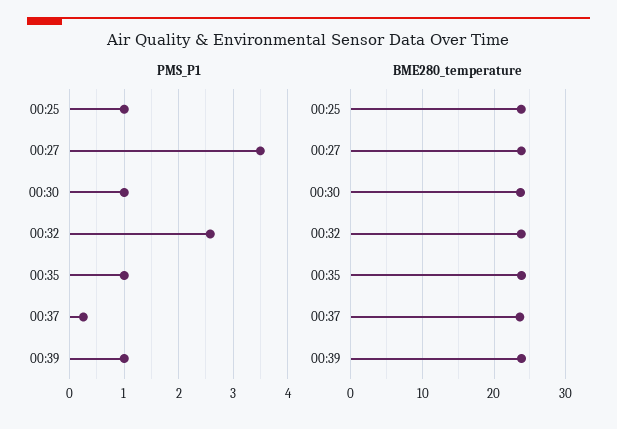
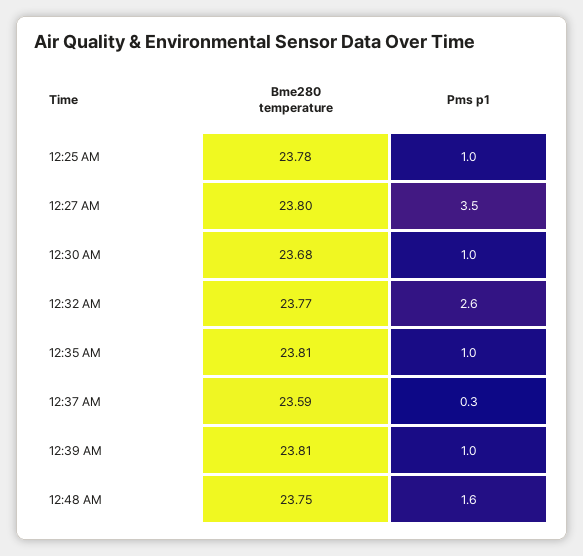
BME280_temperature, 12:48 AM: none -> 23.75
PMS_P1, 12:48 AM: none -> 1.6

